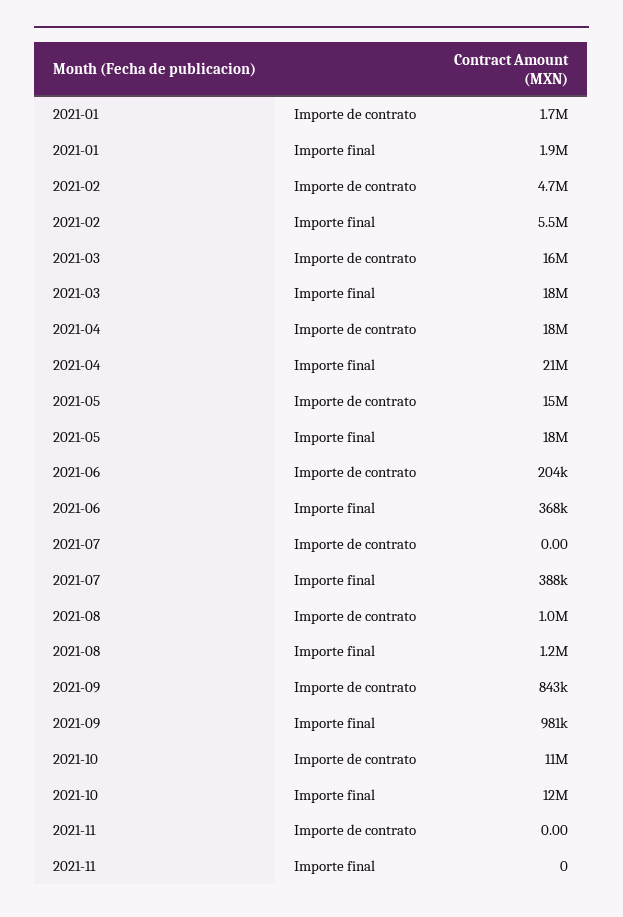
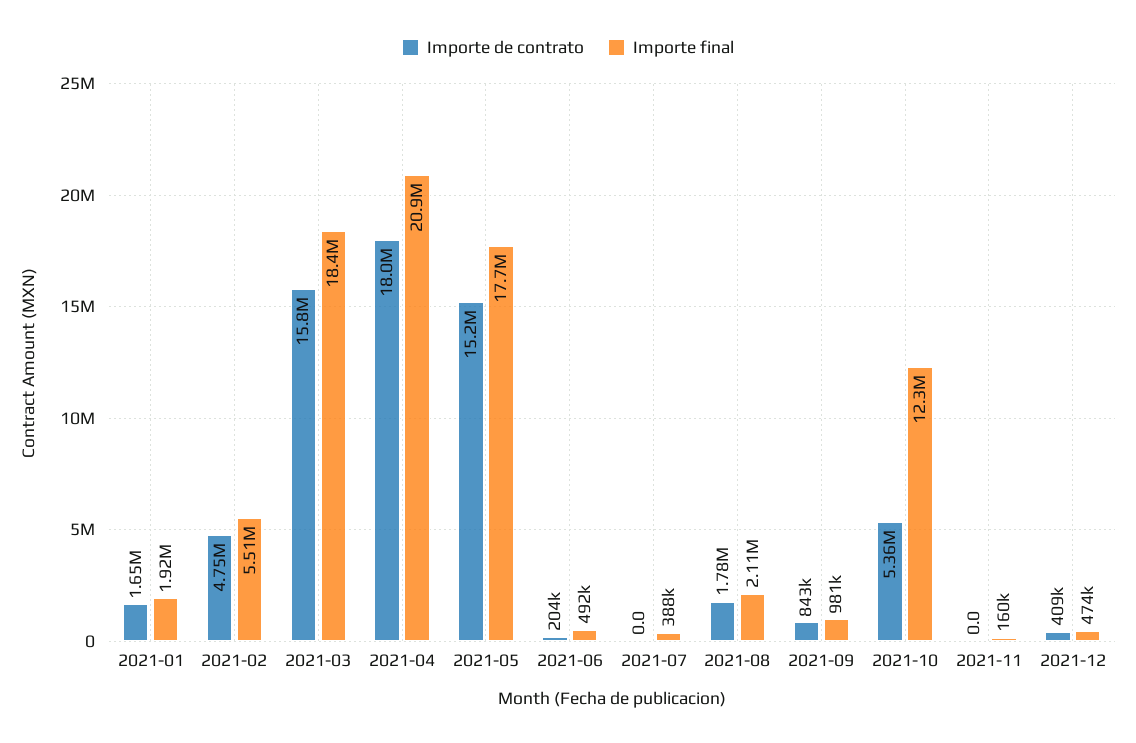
Importe final, 2021-06: 368000 -> 492000
Importe de contrato, 2021-08: 1000000 -> 1780000
Importe final, 2021-08: 1200000 -> 2110000
Importe de contrato, 2021-10: 11000000 -> 5360000
Importe final, 2021-11: 0 -> 160000
Importe de contrato, 2021-12: none -> 409000
Importe final, 2021-12: none -> 474000

